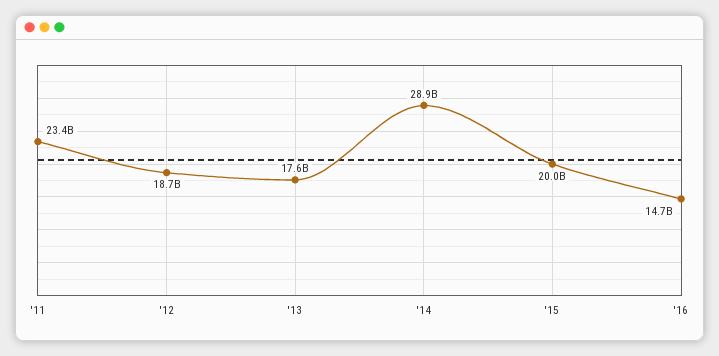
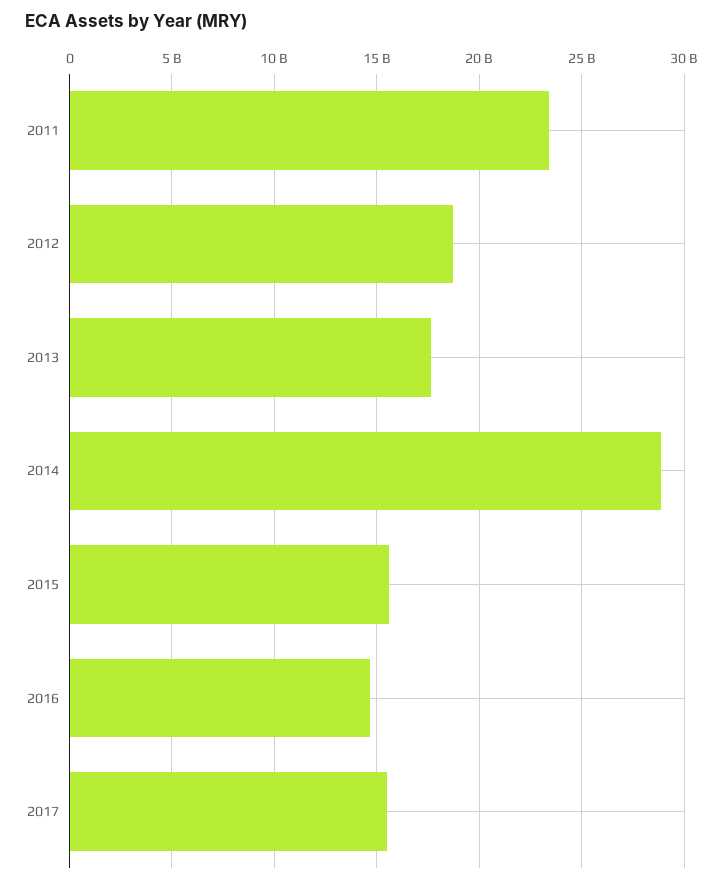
'15: 20000000000 -> 15500000000
2017: none -> 15500000000

